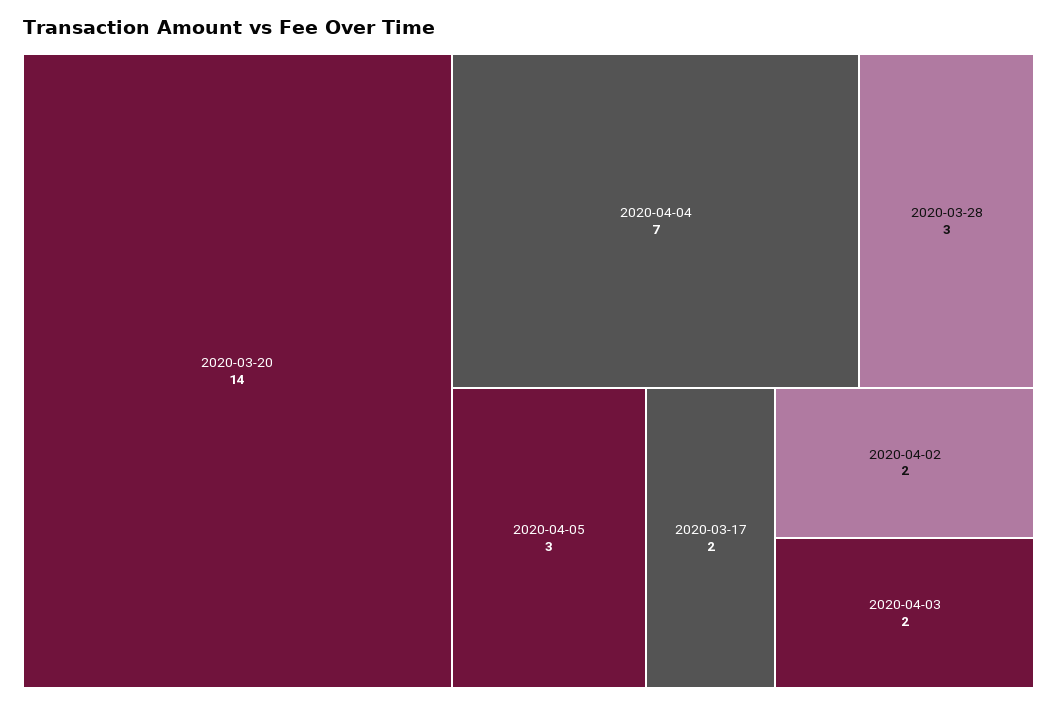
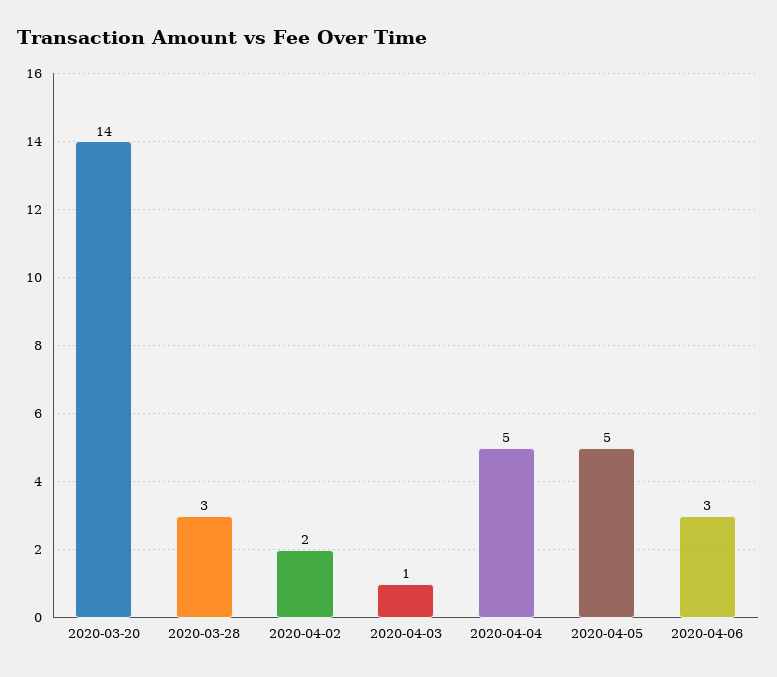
2020-04-04: 7 -> 5
2020-04-05: 3 -> 5
2020-03-17: 2 -> none
2020-04-03: 2 -> 1
2020-04-06: none -> 3

